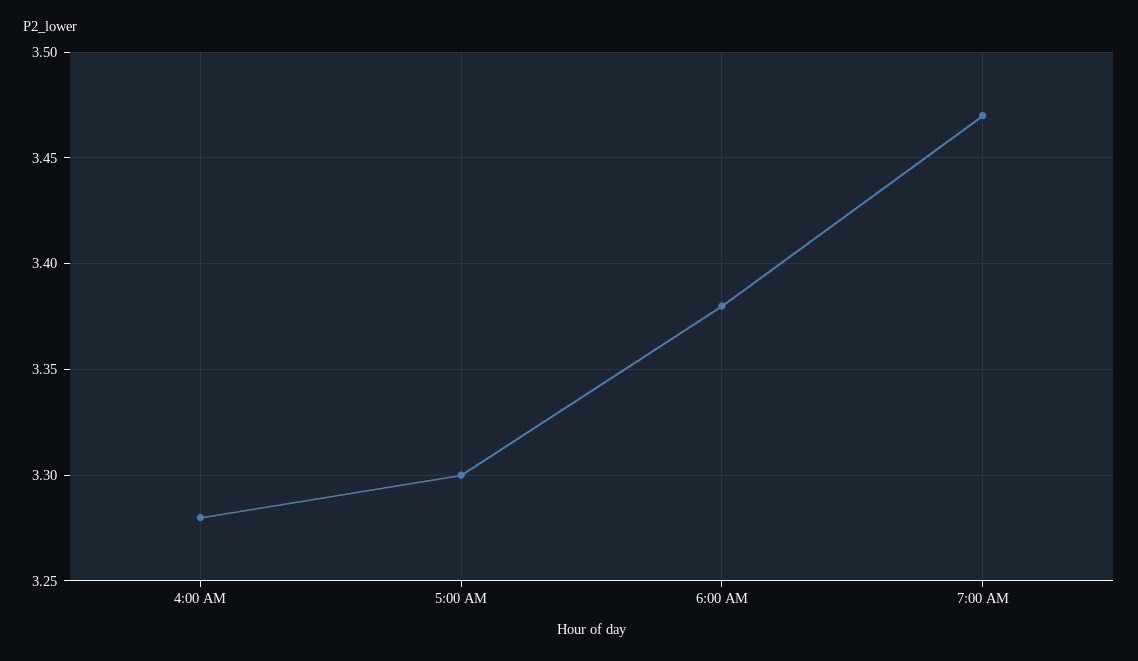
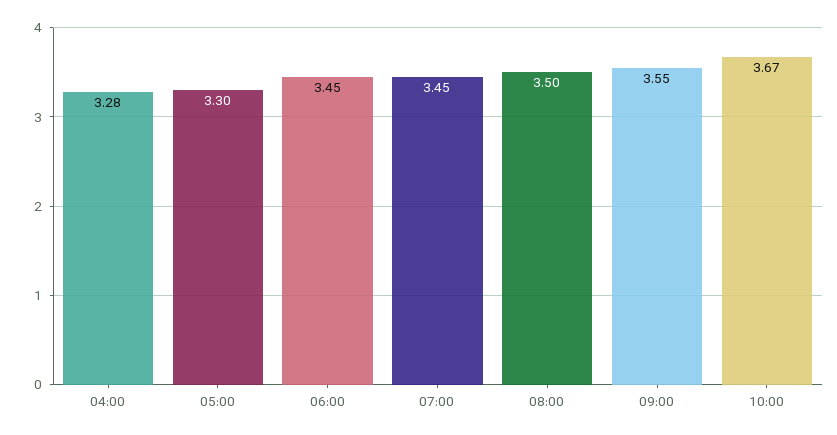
6:00 AM: 3.38 -> 3.45
7:00 AM: 3.47 -> 3.45
08:00: none -> 3.5
09:00: none -> 3.55
10:00: none -> 3.67

